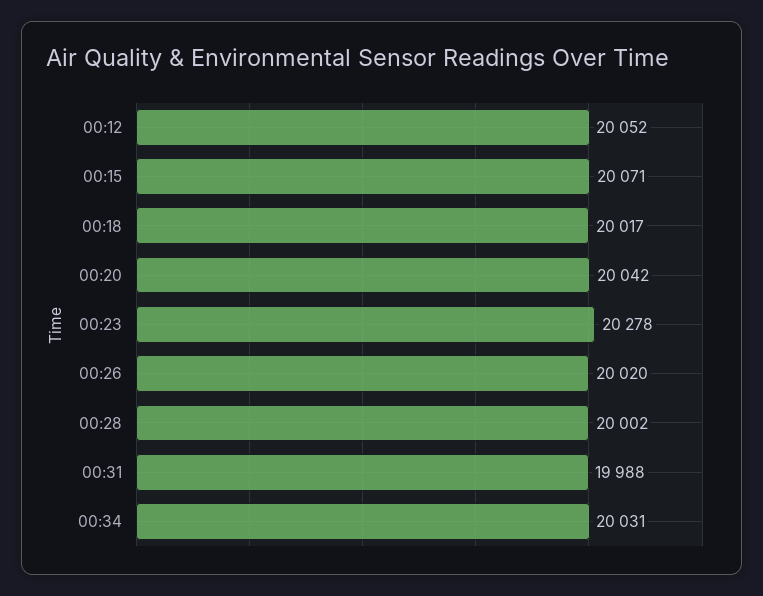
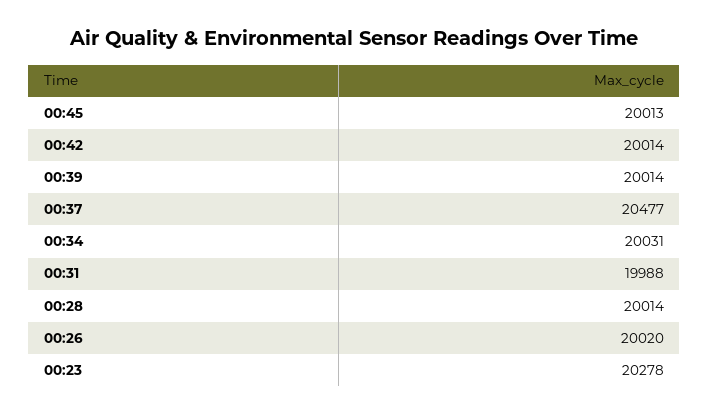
00:12: 20052 -> none
00:15: 20071 -> none
00:18: 20017 -> none
00:20: 20042 -> none
00:28: 20002 -> 20014
00:45: none -> 20013
00:42: none -> 20014
00:39: none -> 20014
00:37: none -> 20477

